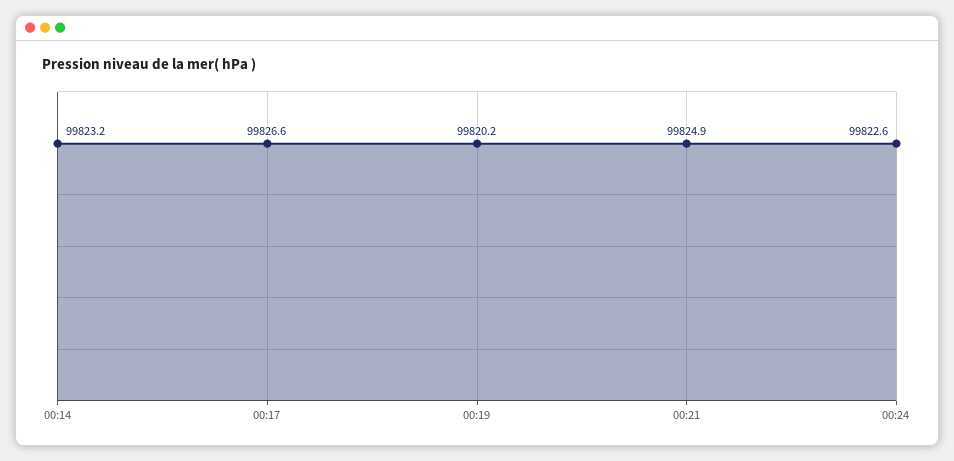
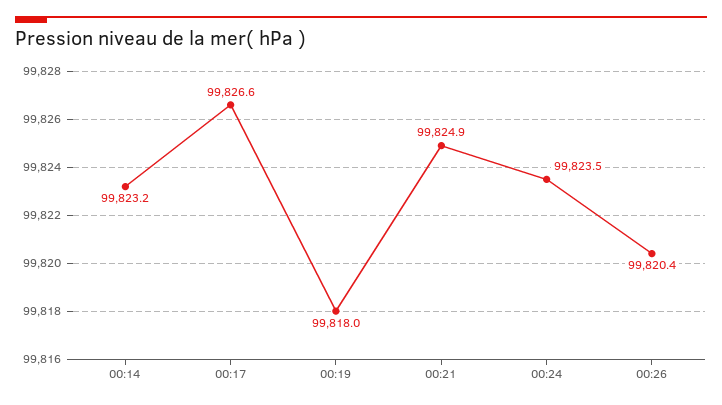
00:19: 99820.2 -> 99818
00:24: 99822.6 -> 99823.5
00:26: none -> 99820.4

